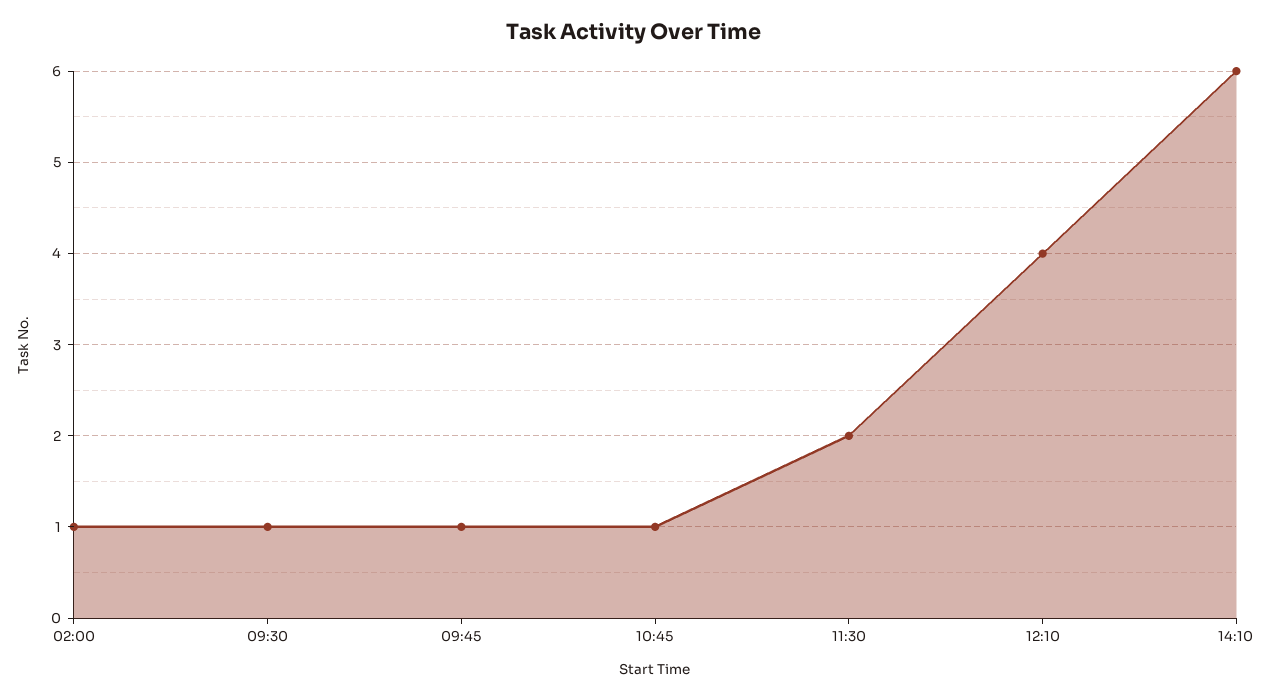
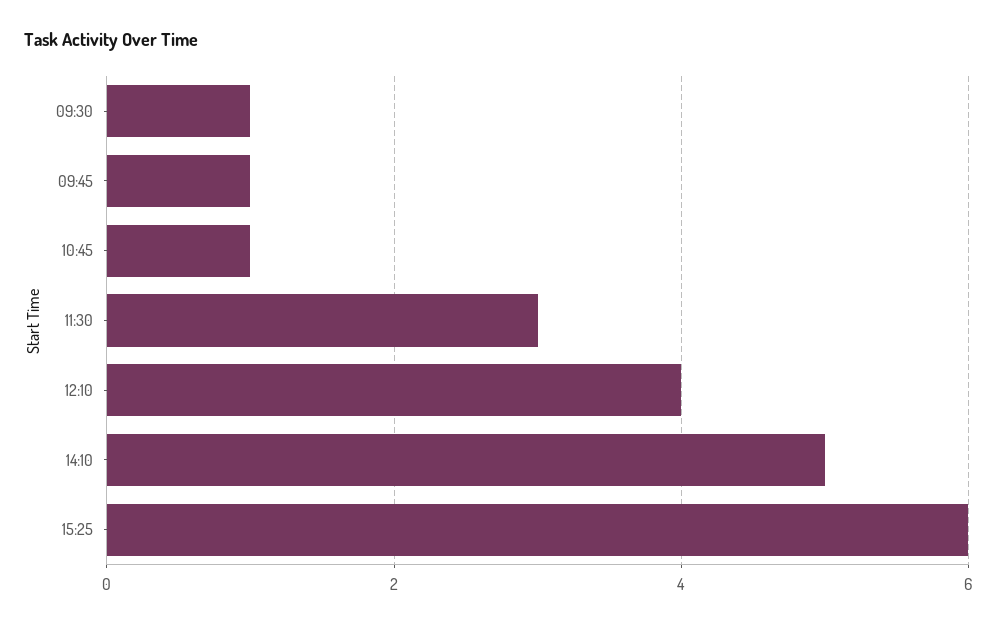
02:00: 1 -> none
11:30: 2 -> 3
14:10: 6 -> 5
15:25: none -> 6

